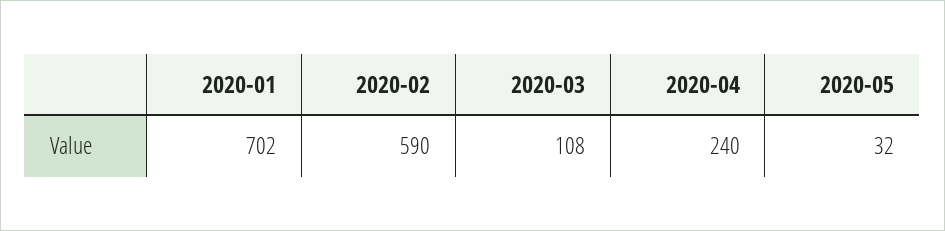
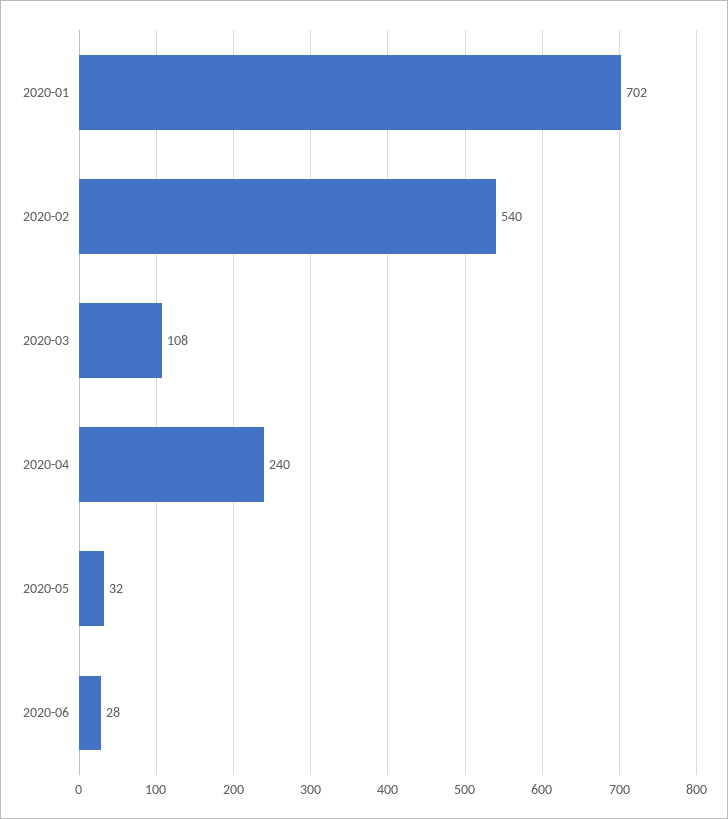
2020-02: 590 -> 540
2020-06: none -> 28

